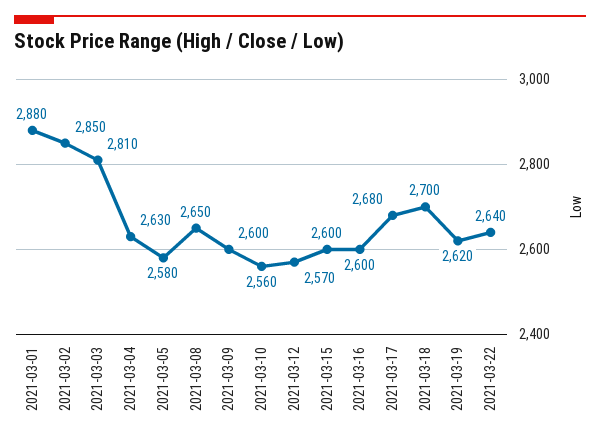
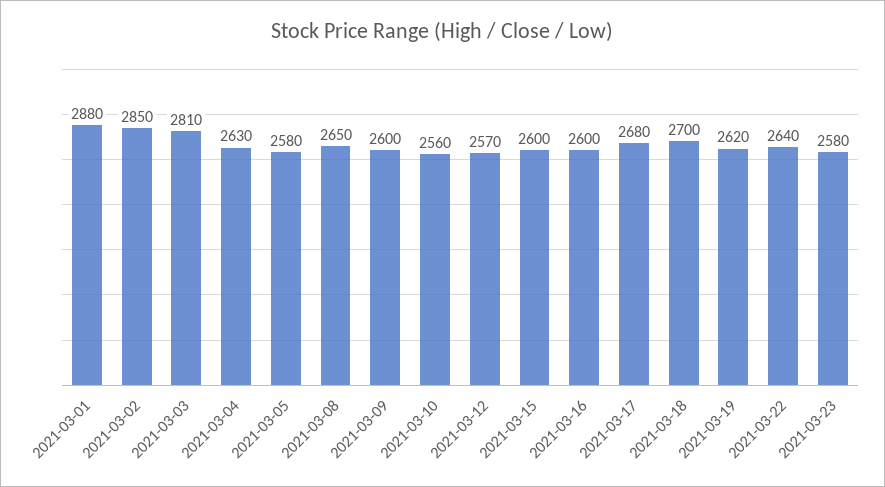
2021-03-23: none -> 2580

